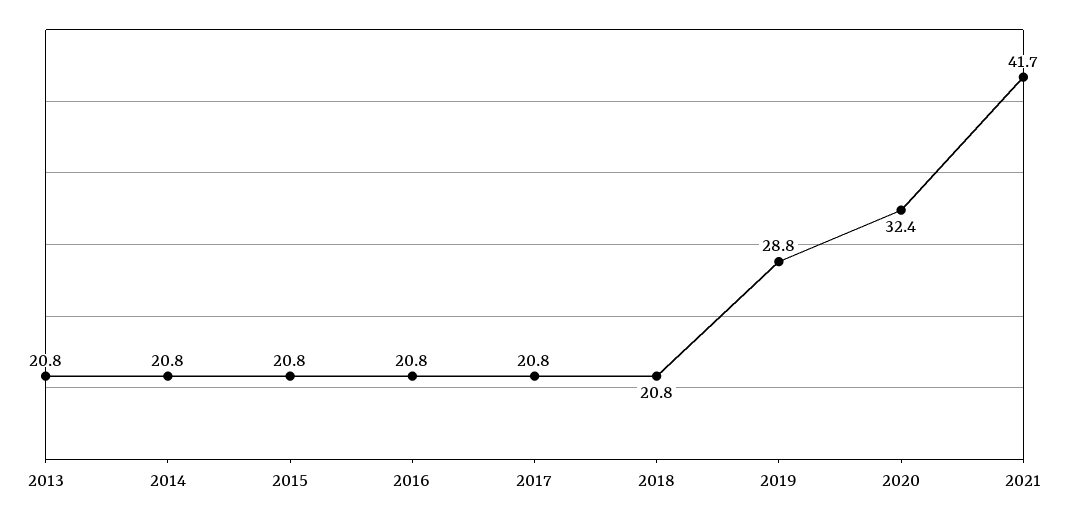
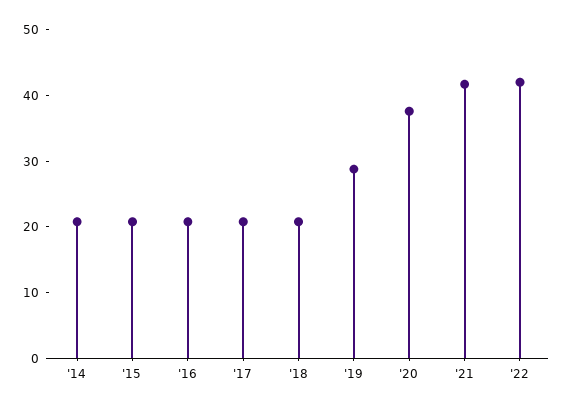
2013: 20.8 -> none
2020: 32.4 -> 38
'22: none -> 42

